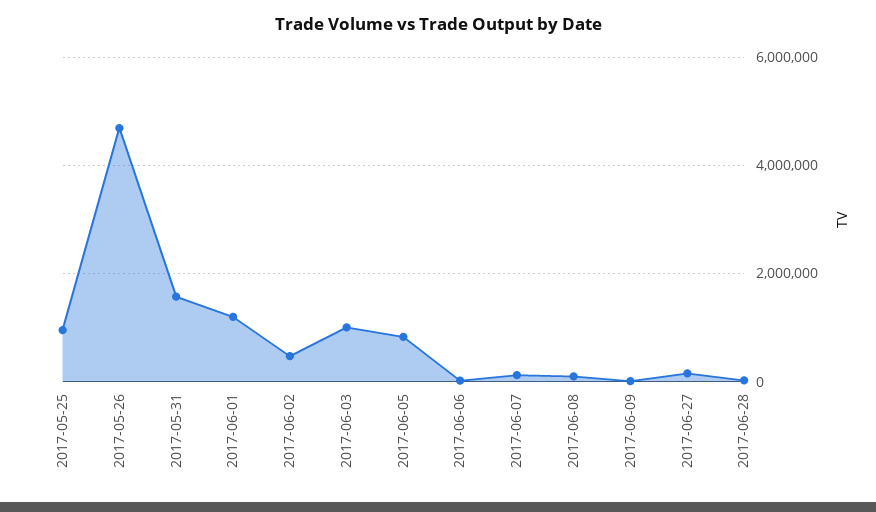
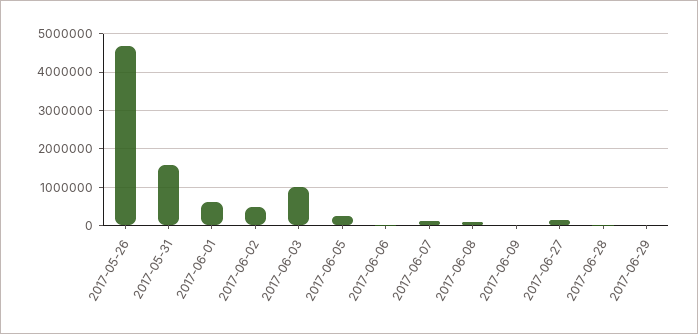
2017-05-25: 1000000 -> none
2017-06-01: 1200000 -> 600000
2017-06-05: 800000 -> 200000
2017-06-29: none -> 0

